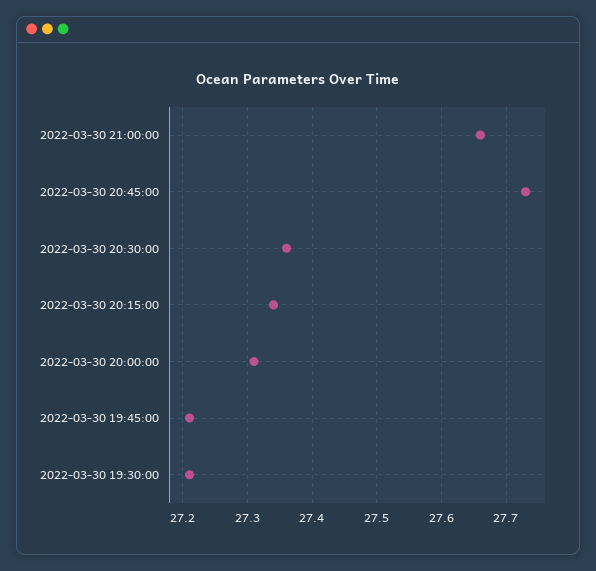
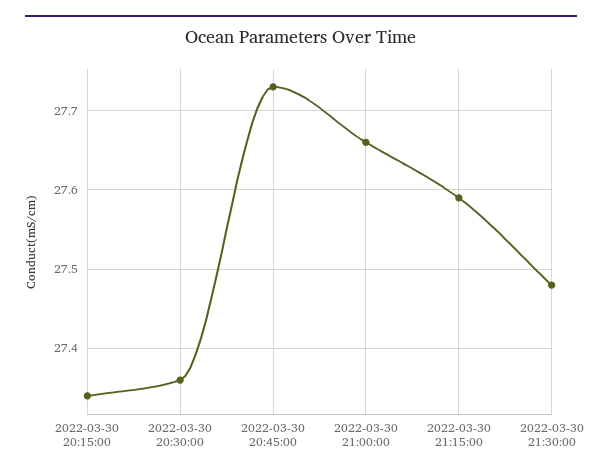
2022-03-30 20:00:00: 27.31 -> none
2022-03-30 19:45:00: 27.21 -> none
2022-03-30 19:30:00: 27.21 -> none
2022-03-30 21:15:00: none -> 27.59
2022-03-30 21:30:00: none -> 27.48

